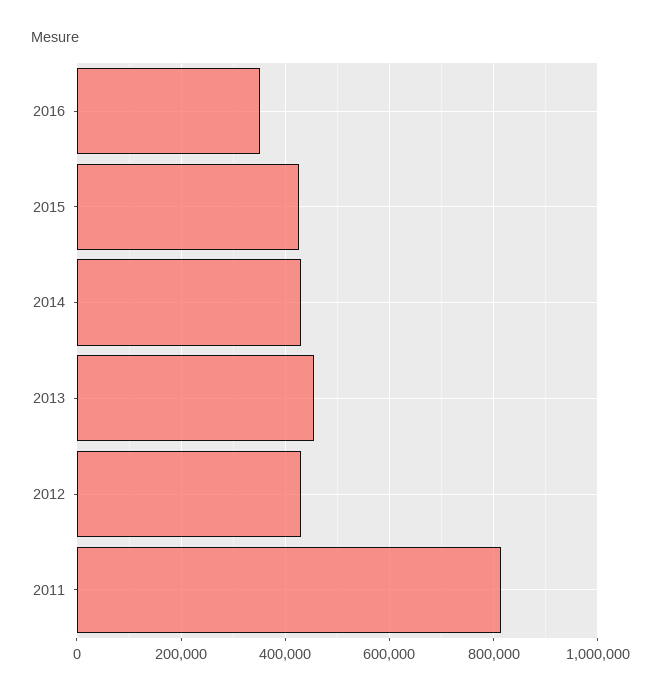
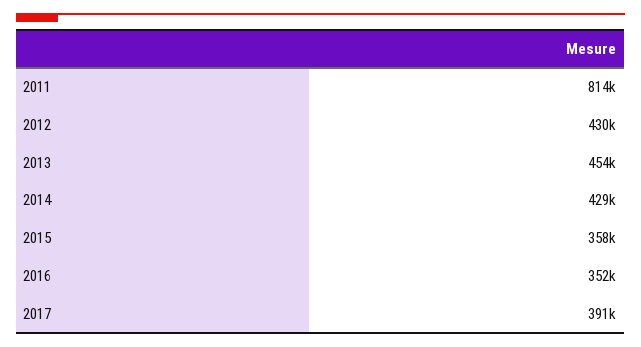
2015: 420000 -> 358000
2017: none -> 391000

